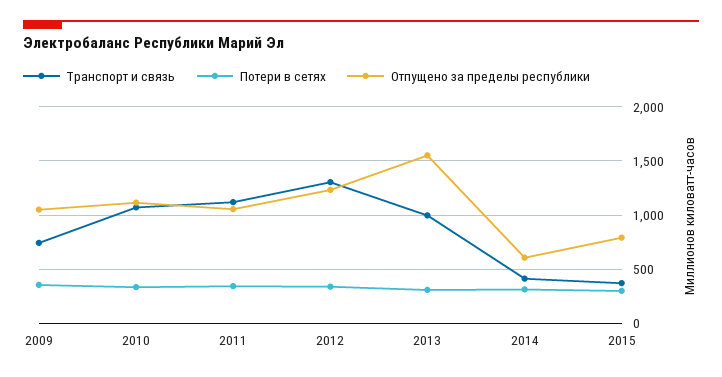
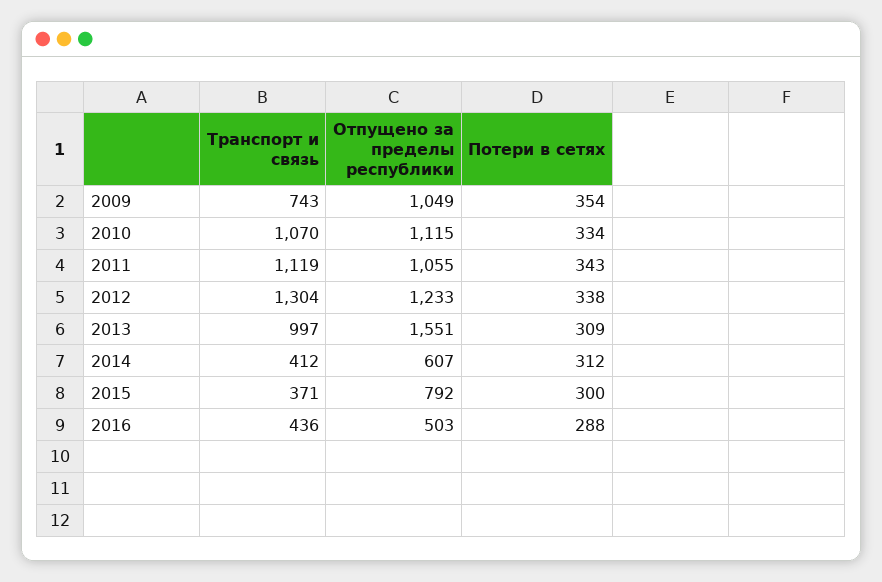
Транспорт и связь, 2016: none -> 436
Отпущено за пределы республики, 2016: none -> 503
Потери в сетях, 2016: none -> 288

